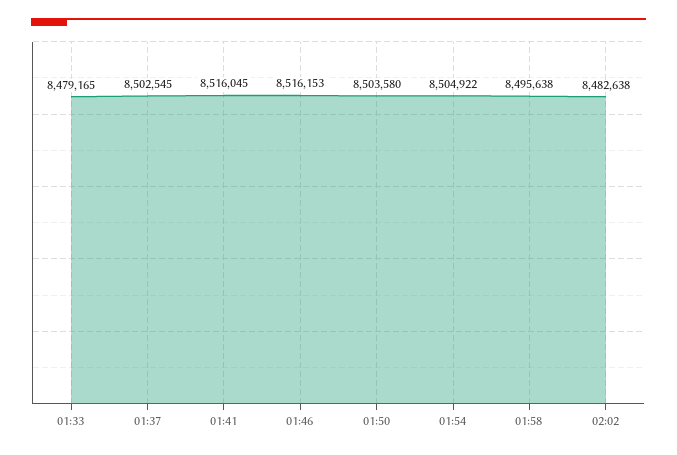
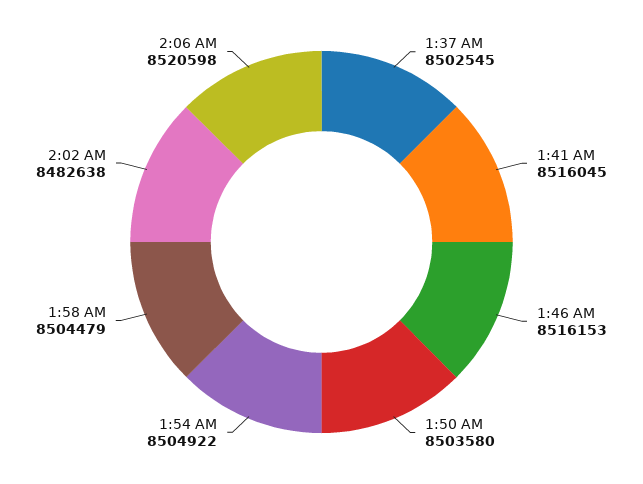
01:33: 8479165 -> none
01:58: 8495638 -> 8504479
2:06 AM: none -> 8520598

